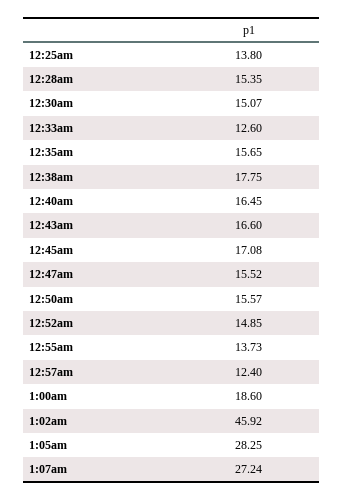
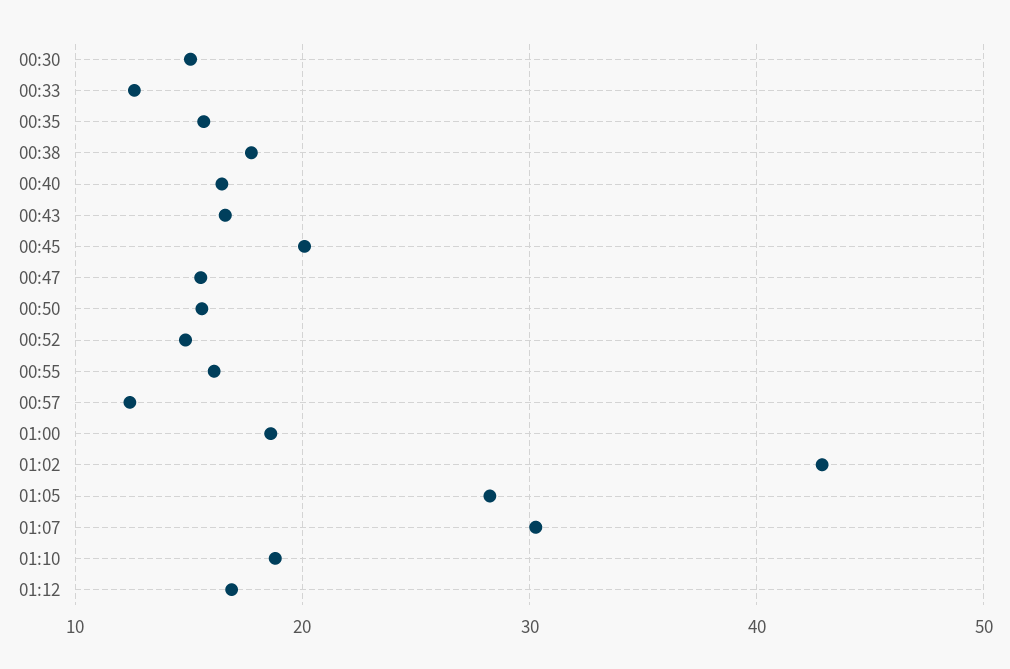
12:25am: 13.8 -> none
12:28am: 15.35 -> none
12:45am: 17.08 -> 20
12:55am: 13.73 -> 16
1:02am: 45.92 -> 43
1:07am: 27.24 -> 30
01:10: none -> 19
01:12: none -> 17

